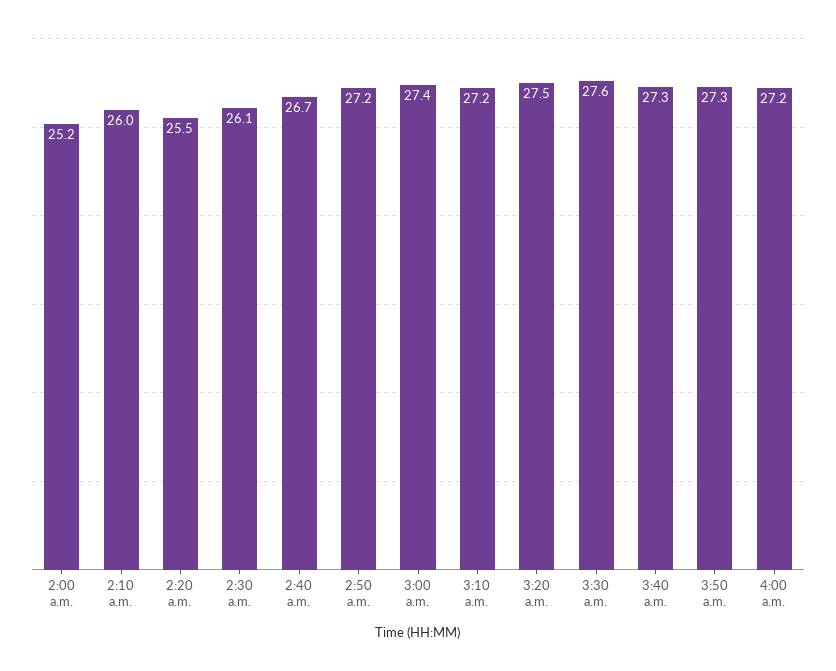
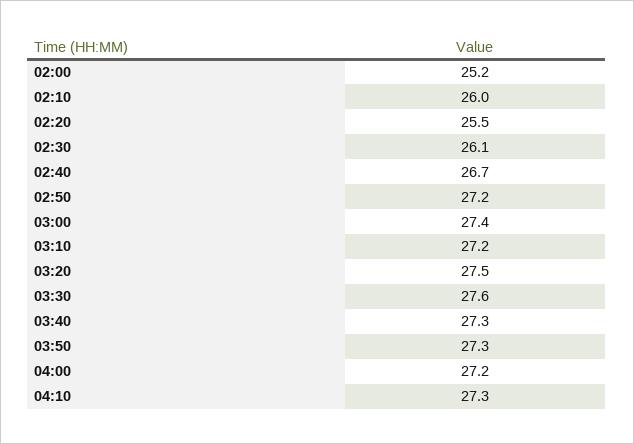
04:10: none -> 27.3

